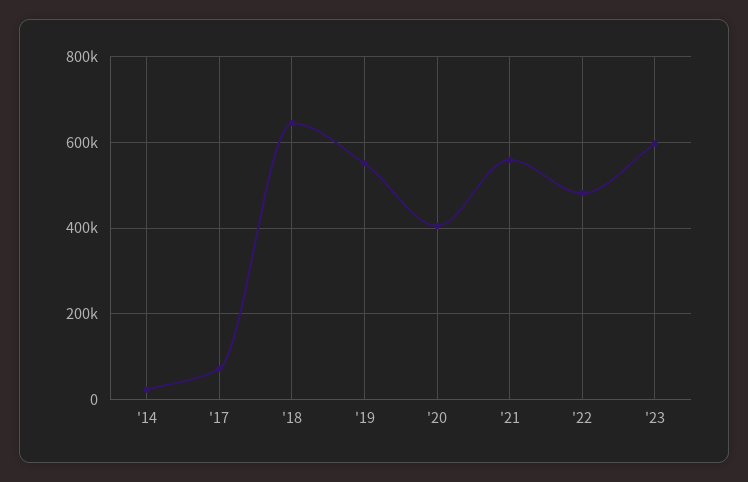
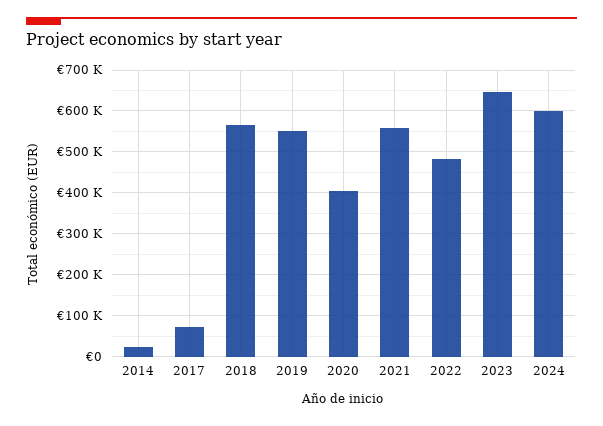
'18: 640000 -> 560000
'23: 600000 -> 640000
2024: none -> 600000

